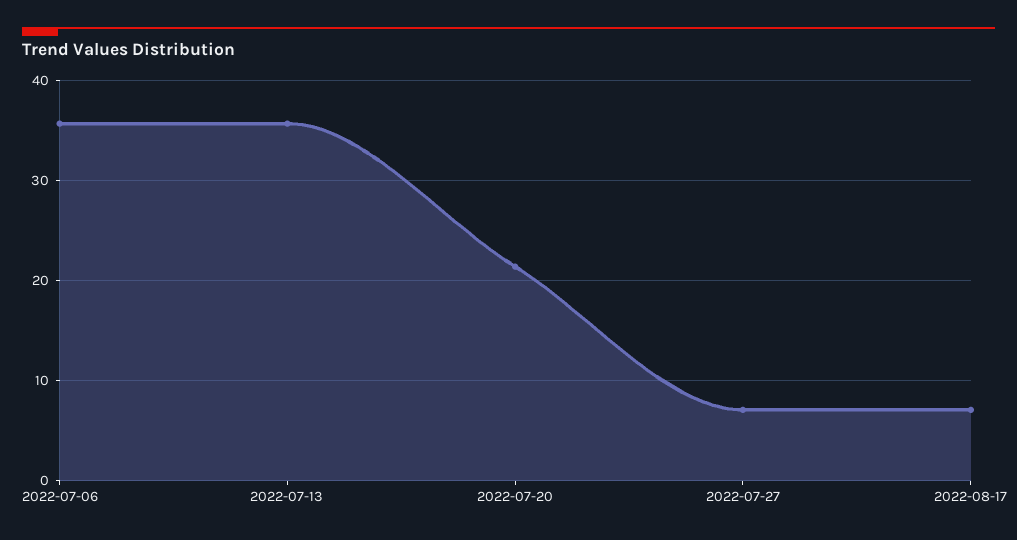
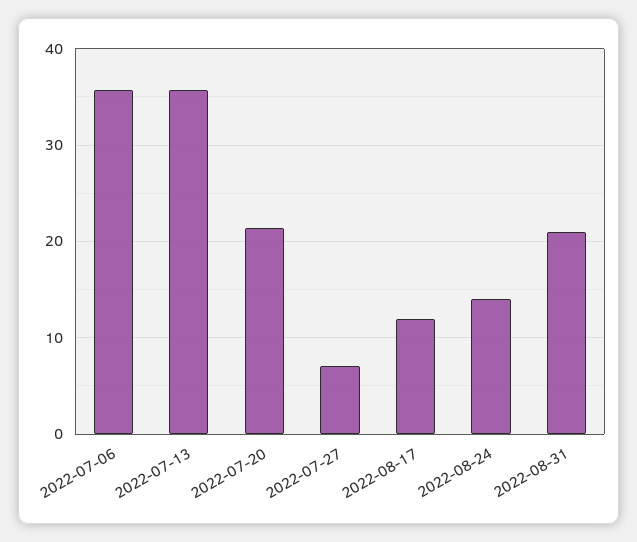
2022-08-17: 7 -> 12
2022-08-24: none -> 14
2022-08-31: none -> 21

